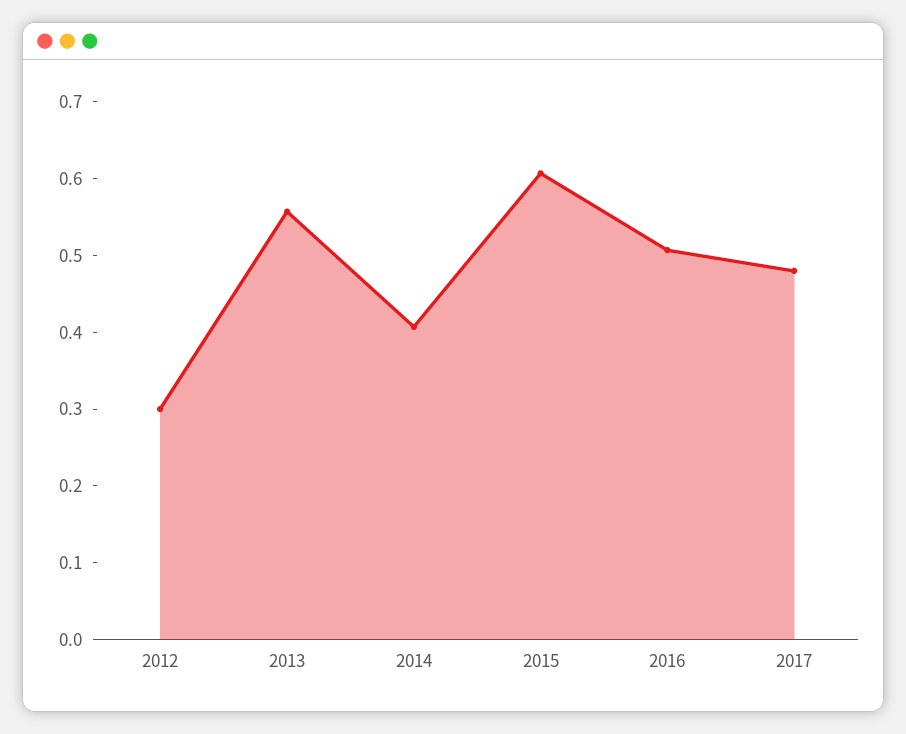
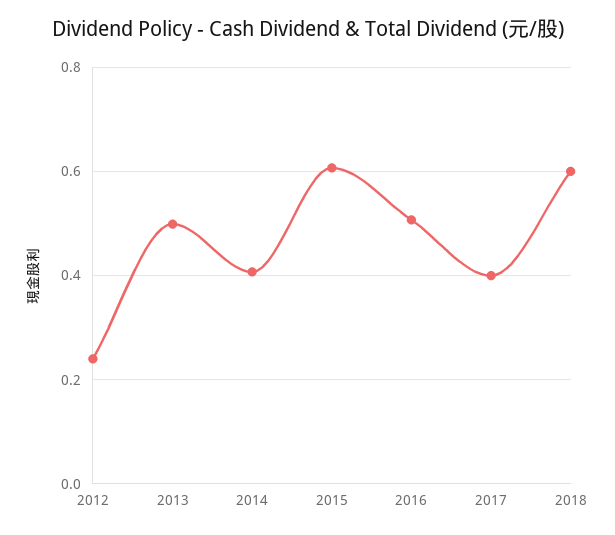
2012: 0.3 -> 0.24
2013: 0.56 -> 0.5
2017: 0.48 -> 0.4
2018: none -> 0.6

